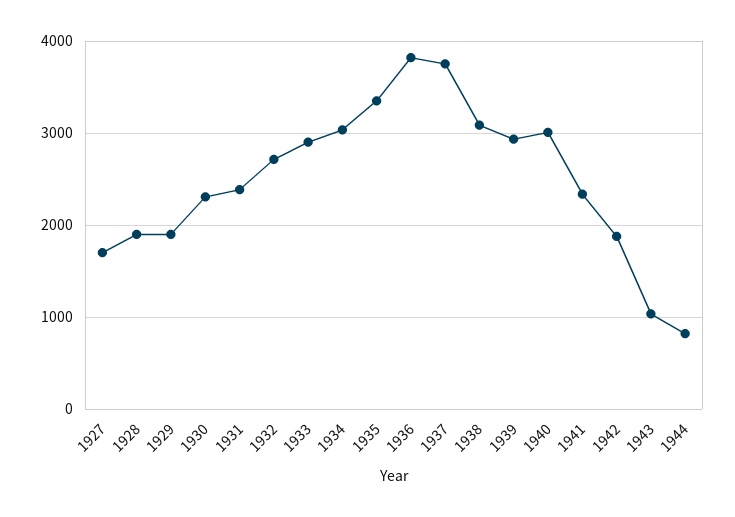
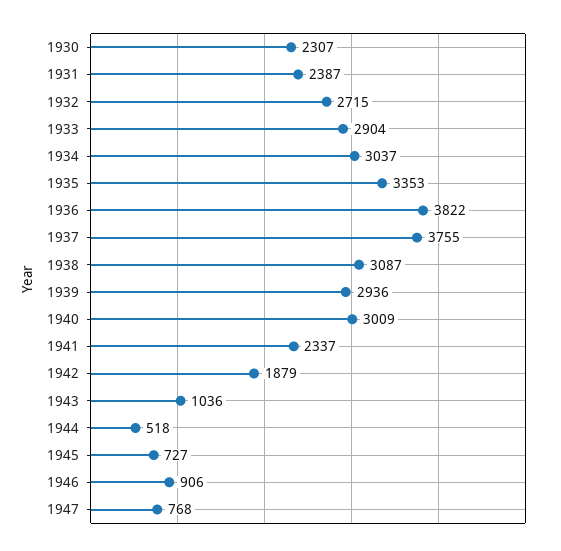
1927: 1700 -> none
1928: 1900 -> none
1929: 1900 -> none
1944: 800 -> 518
1945: none -> 727
1946: none -> 906
1947: none -> 768

